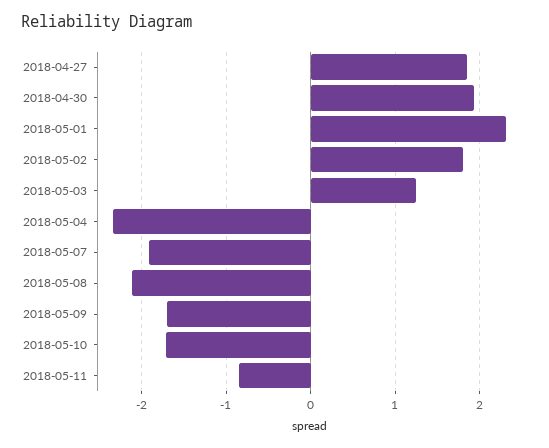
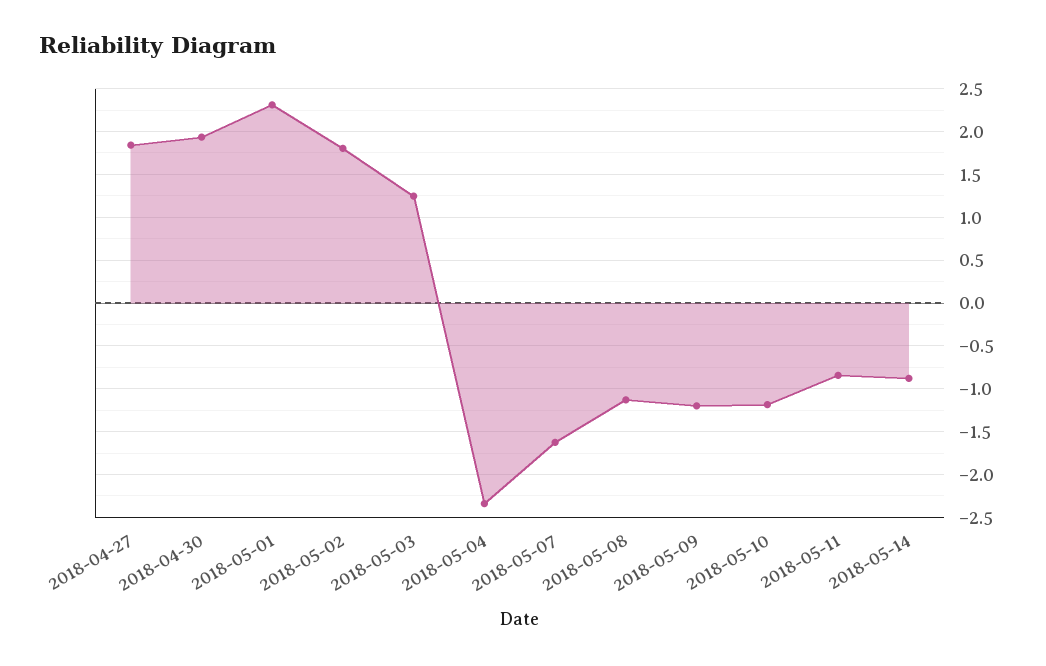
2018-05-07: -1.9 -> -1.6
2018-05-08: -2.1 -> -1.1
2018-05-09: -1.7 -> -1.2
2018-05-10: -1.7 -> -1.2
2018-05-14: none -> -0.9

